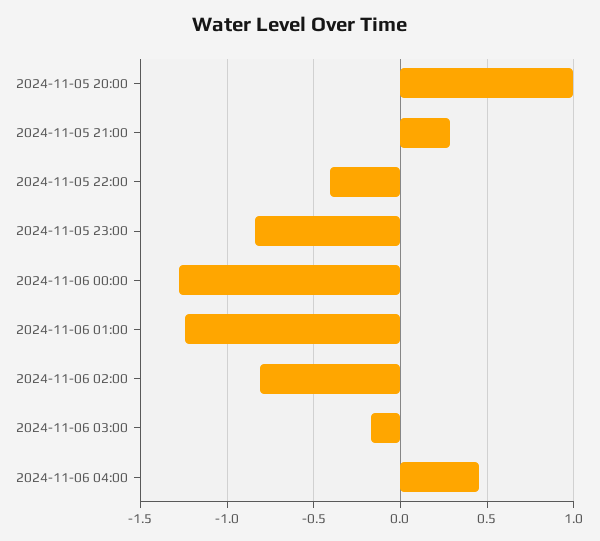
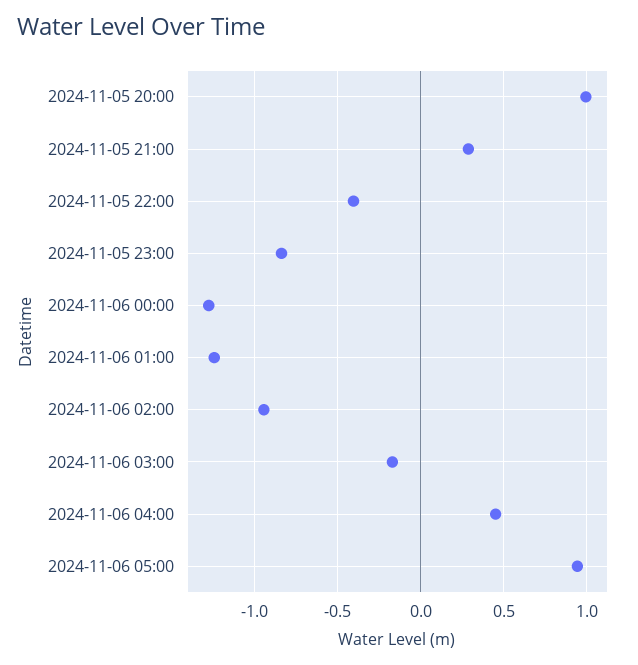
2024-11-06 02:00: -0.8 -> -0.95
2024-11-06 05:00: none -> 0.95

